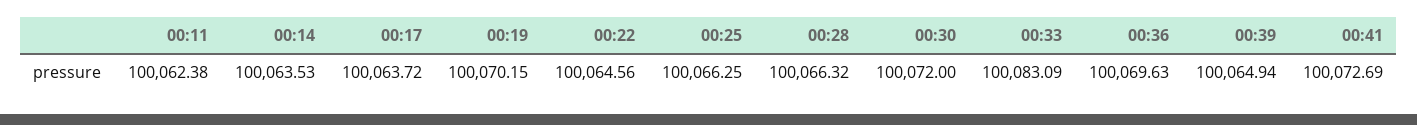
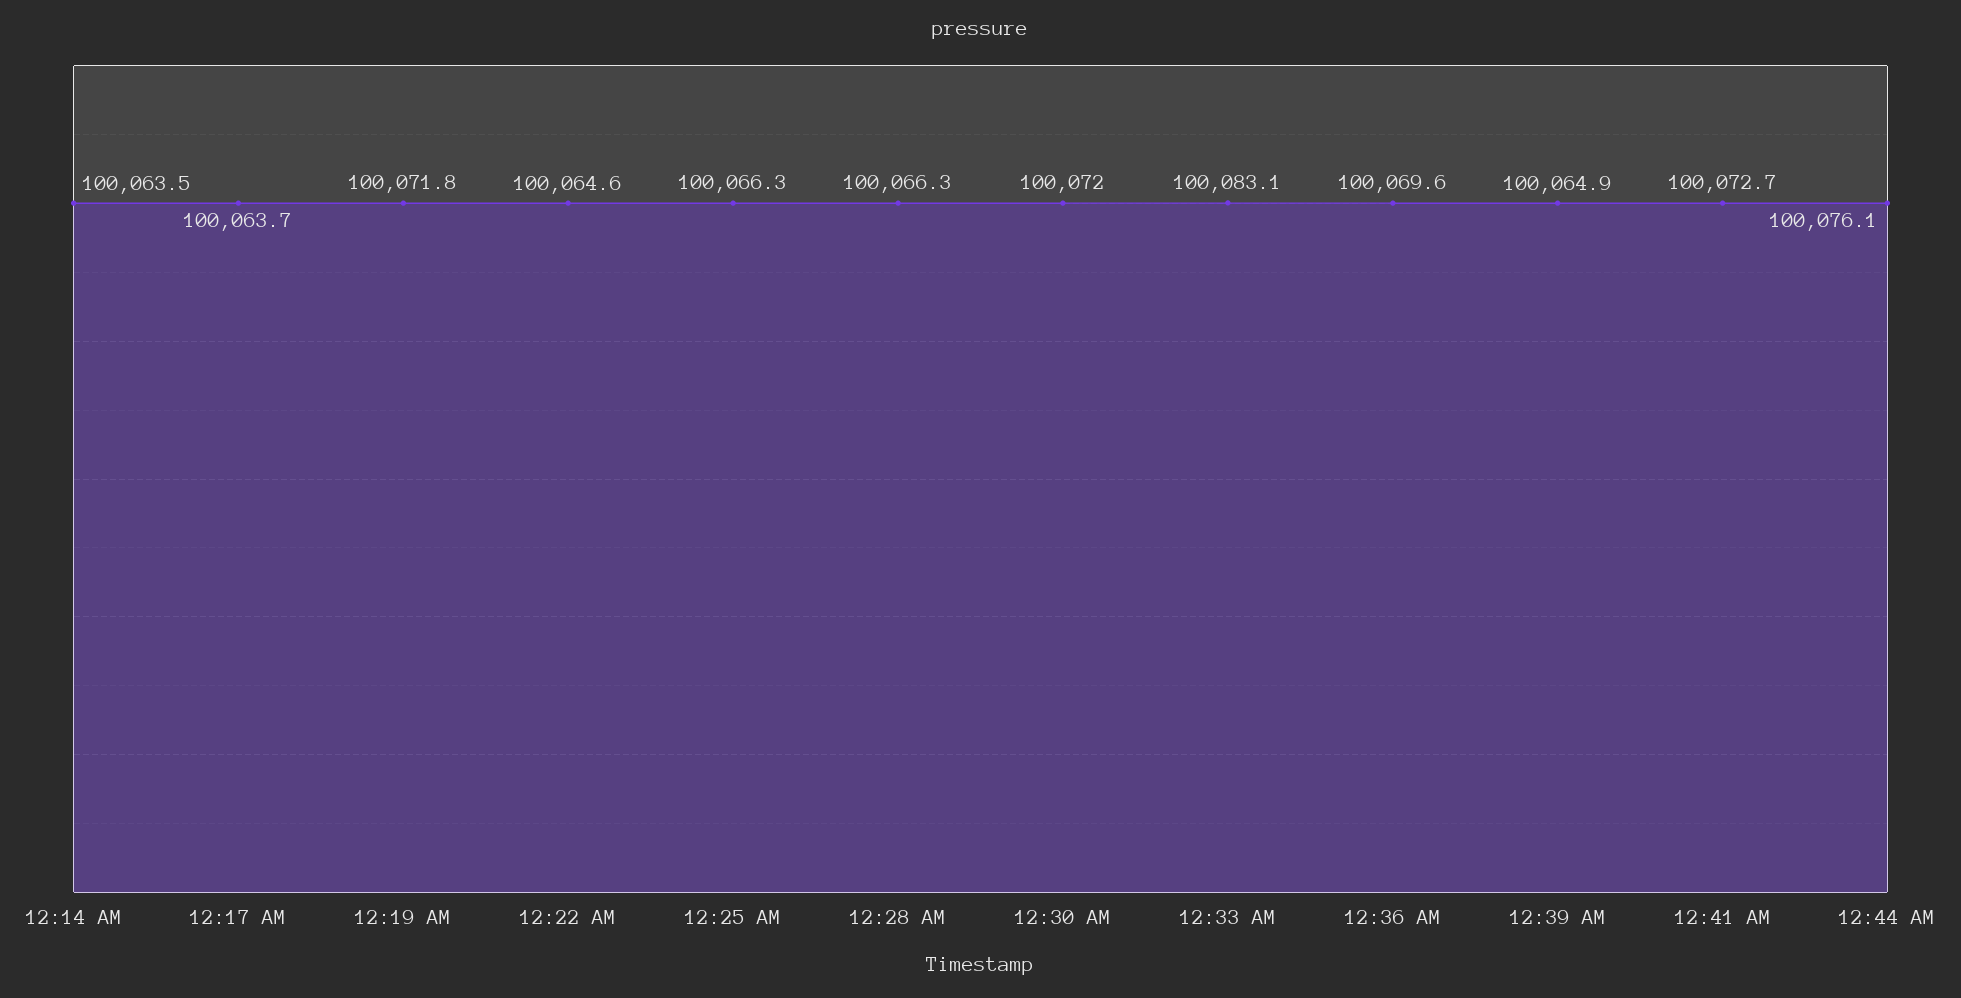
00:11: 100062.38 -> none
00:19: 100070.15 -> 100071.8
12:44 AM: none -> 100076.1

